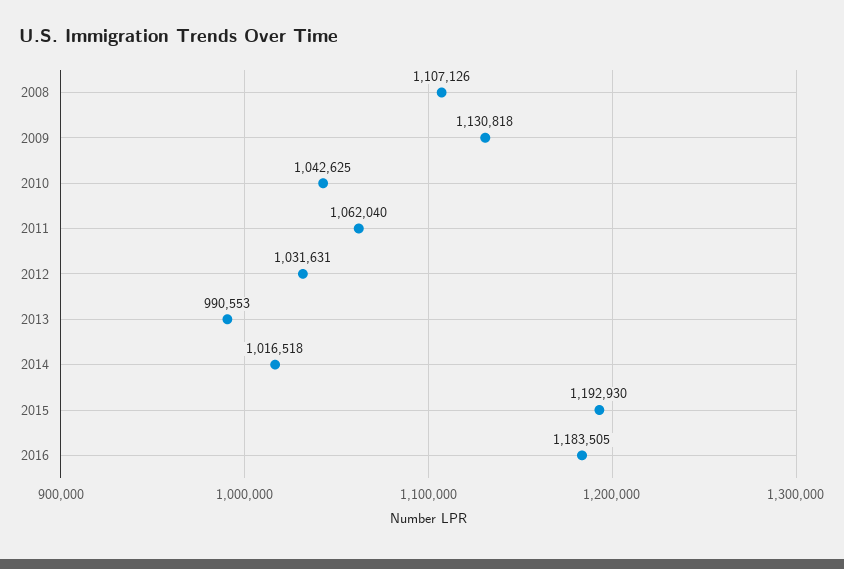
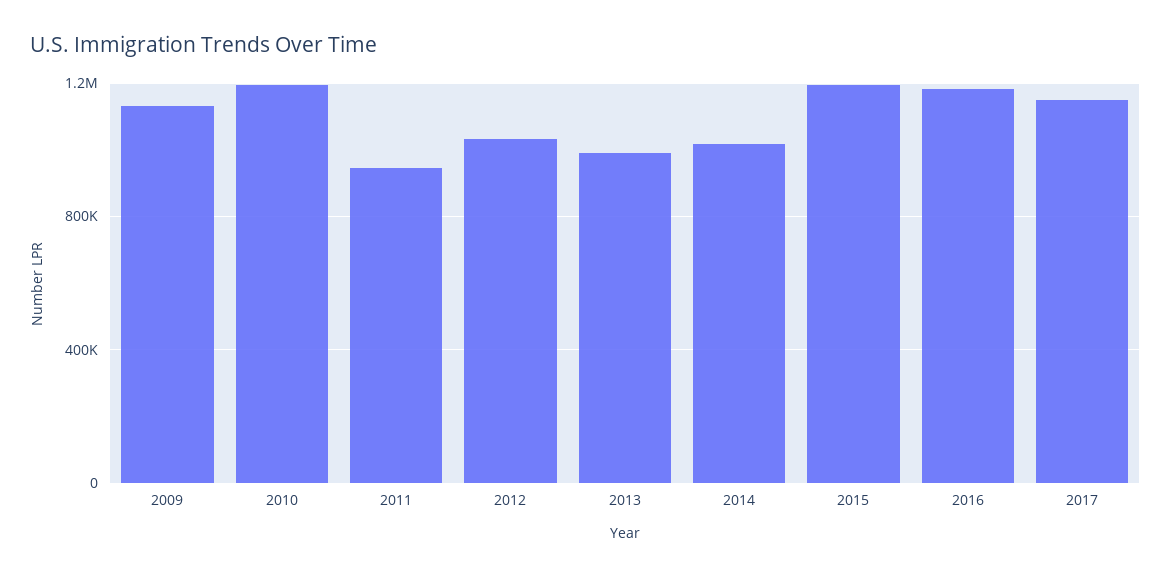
2008: 1107126 -> none
2010: 1042625 -> 1200000
2011: 1062040 -> 950000
2017: none -> 1150000

